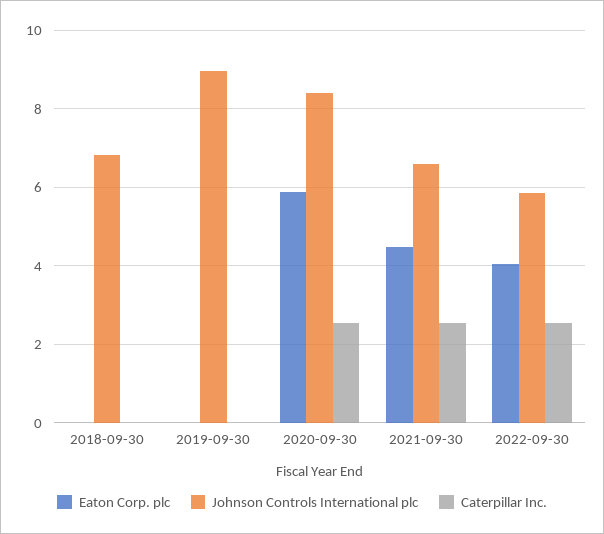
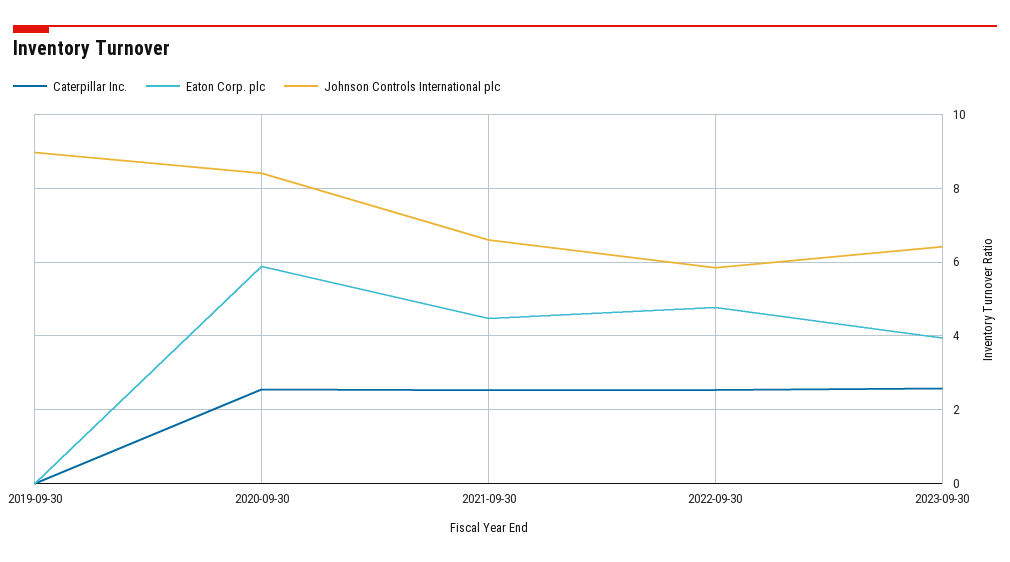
Eaton Corp. plc, 2018-09-30: 0 -> none
Johnson Controls International plc, 2018-09-30: 6.8 -> none
Caterpillar Inc., 2018-09-30: 0 -> none
Eaton Corp. plc, 2022-09-30: 4 -> 4.8
Caterpillar Inc., 2023-09-30: none -> 2.6
Eaton Corp. plc, 2023-09-30: none -> 4
Johnson Controls International plc, 2023-09-30: none -> 6.4

